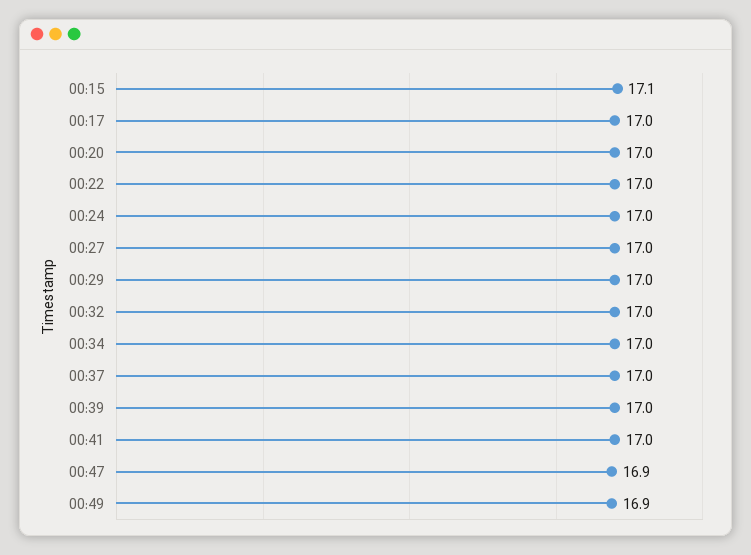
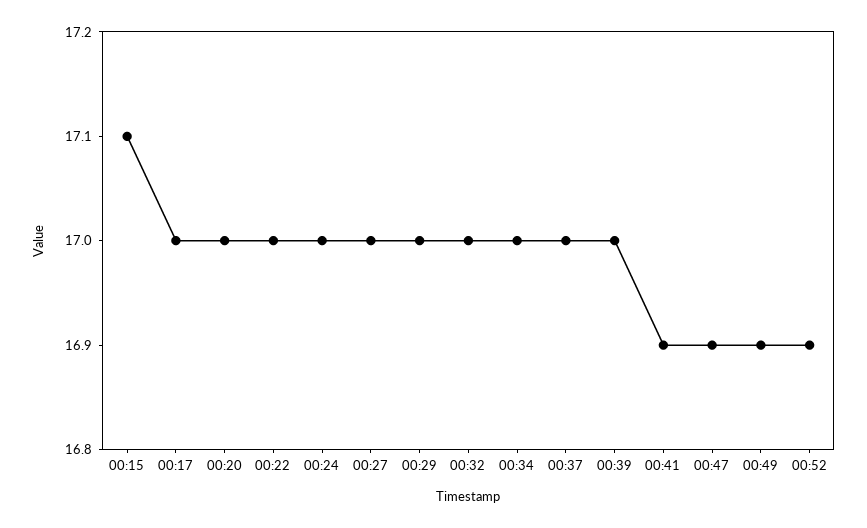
00:41: 17 -> 16.9
00:52: none -> 16.9

